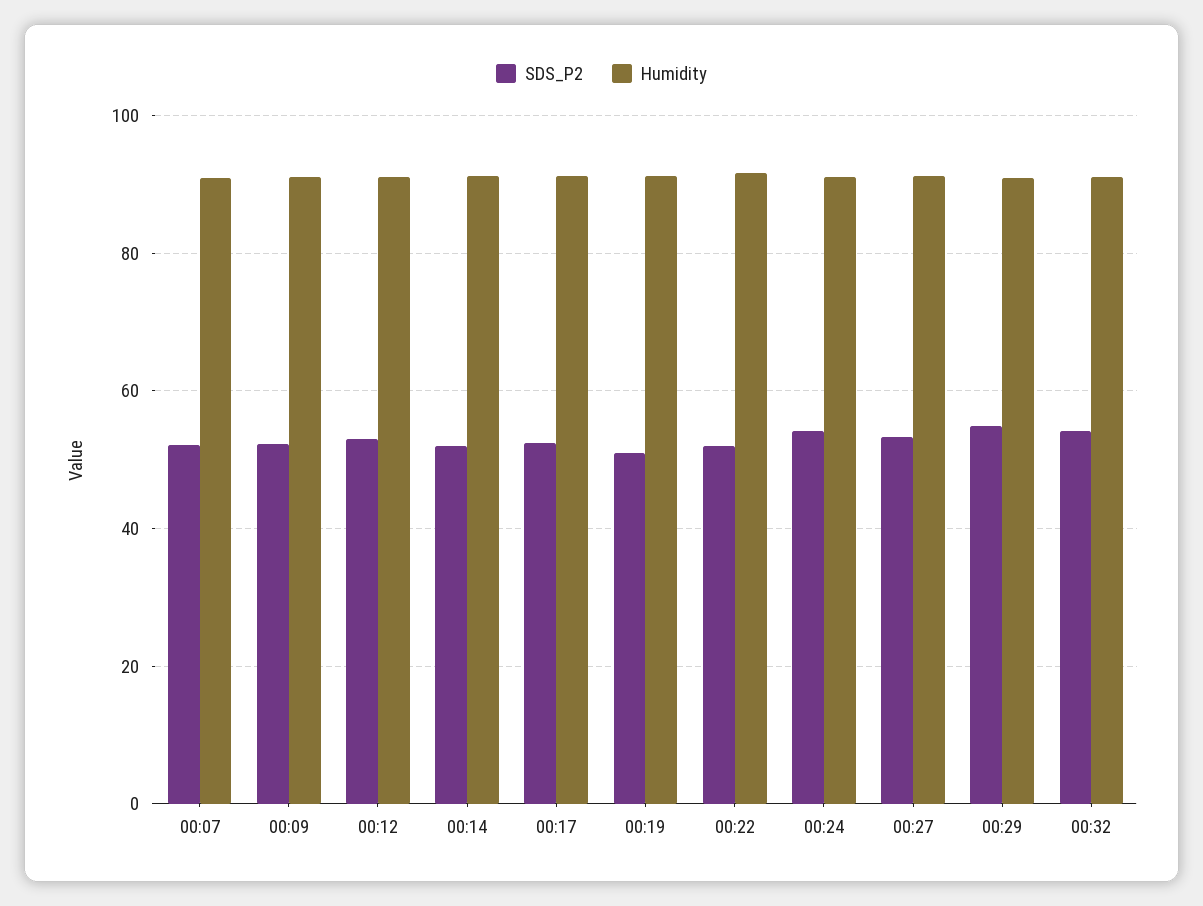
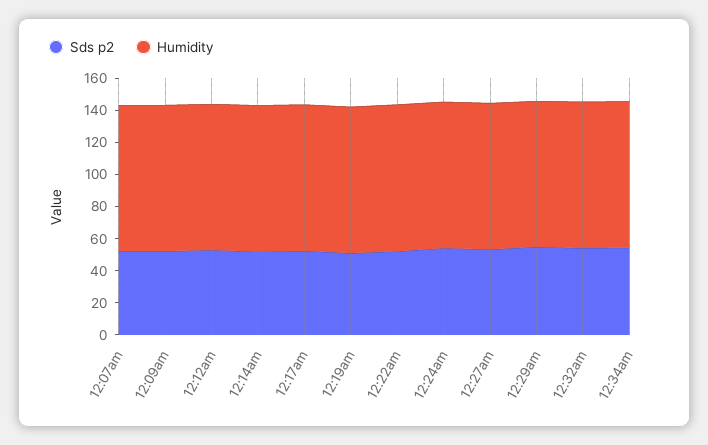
SDS_P2, 12:34am: none -> 55
Humidity, 12:34am: none -> 90

